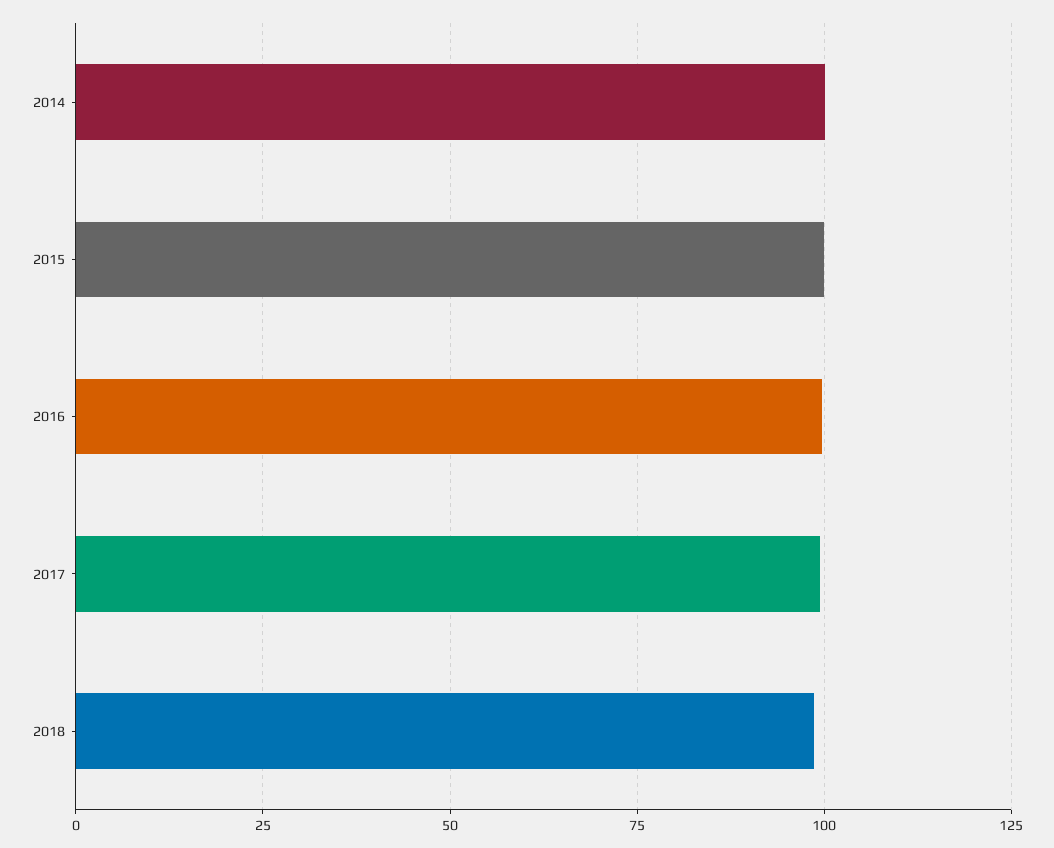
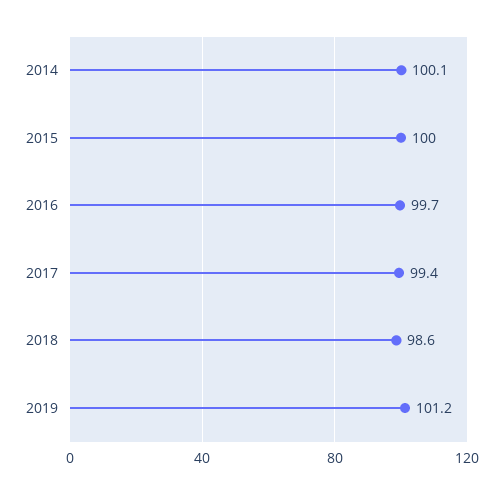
2019: none -> 101.2

